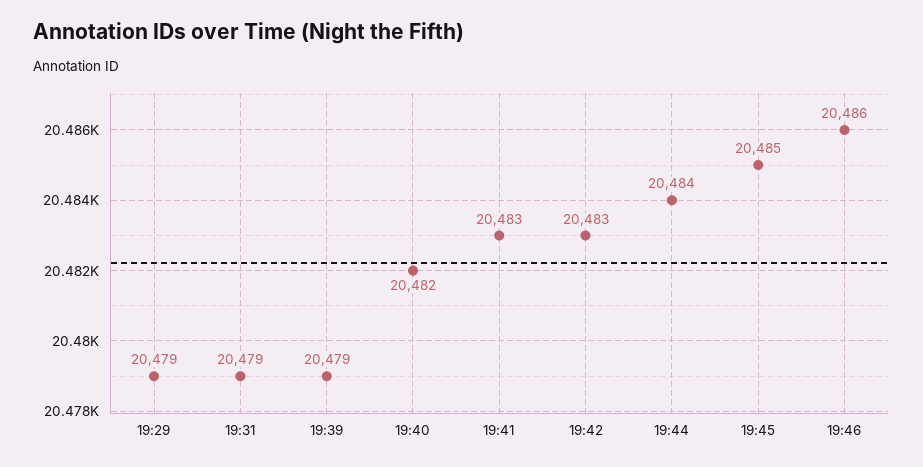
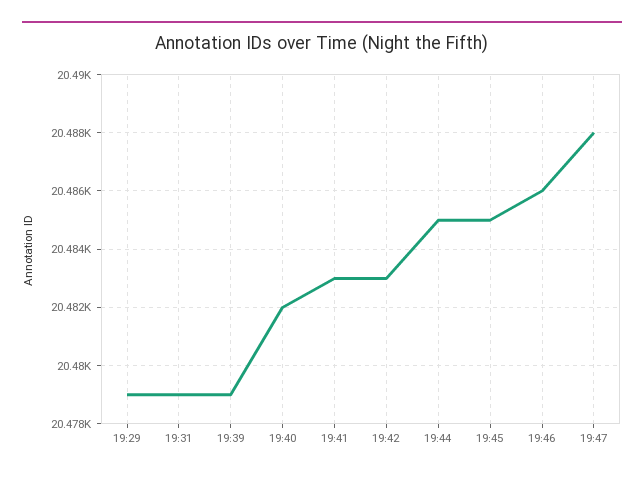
19:44: 20484 -> 20485
19:47: none -> 20488

